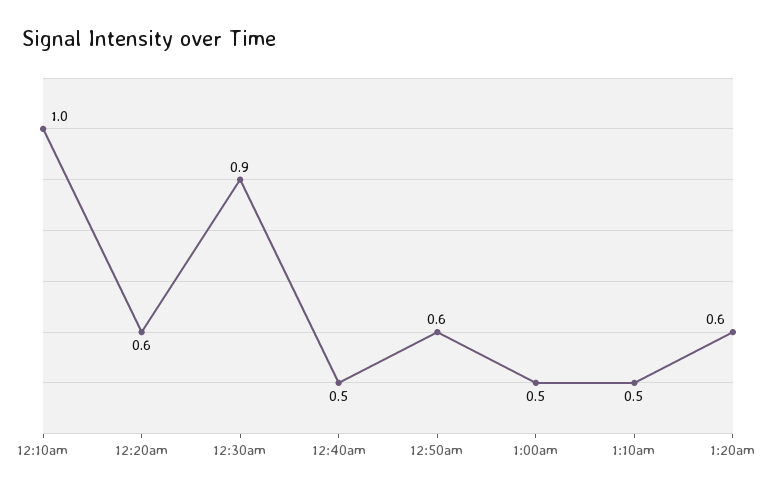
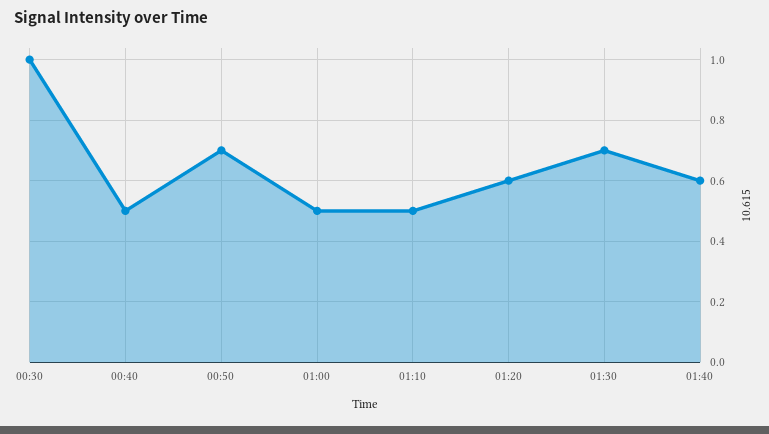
12:10am: 1 -> none
12:20am: 0.6 -> none
12:30am: 0.9 -> 1
12:50am: 0.6 -> 0.7
01:30: none -> 0.7
01:40: none -> 0.6

